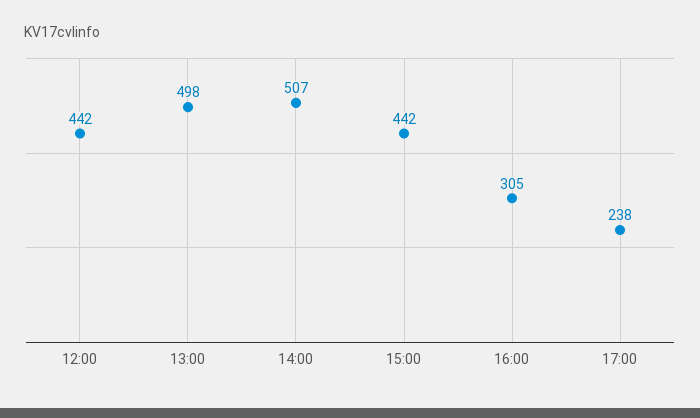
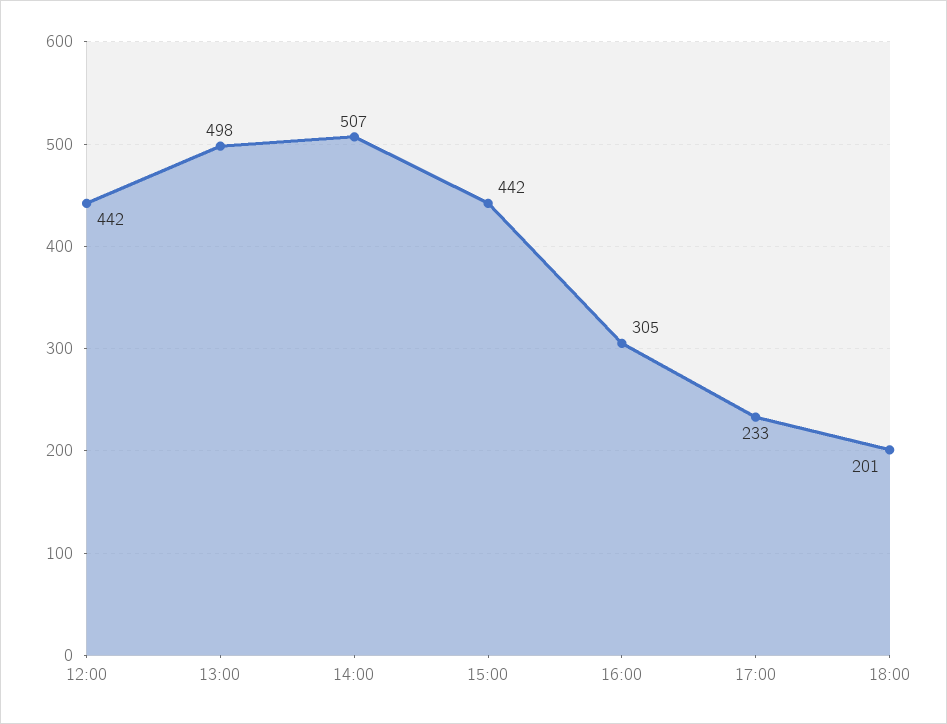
17:00: 238 -> 233
18:00: none -> 201

